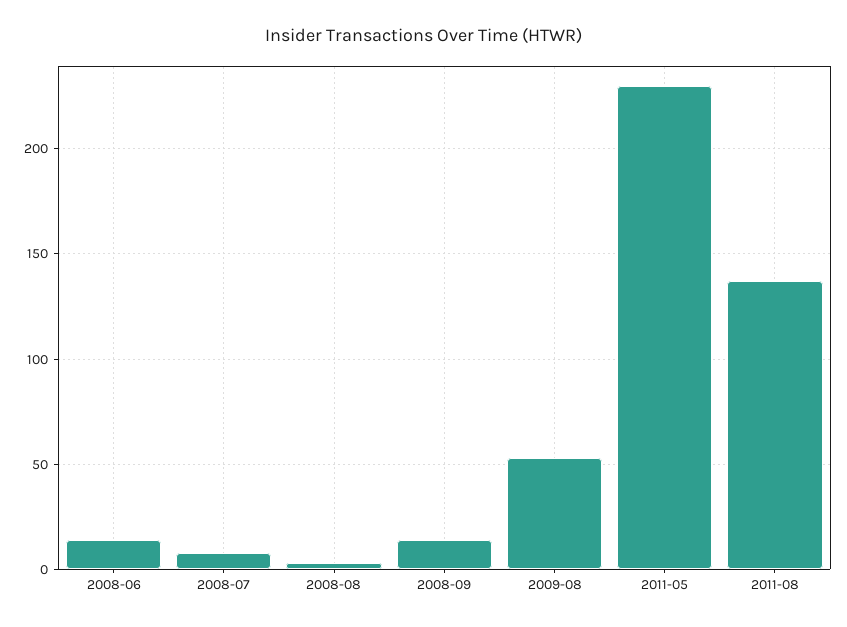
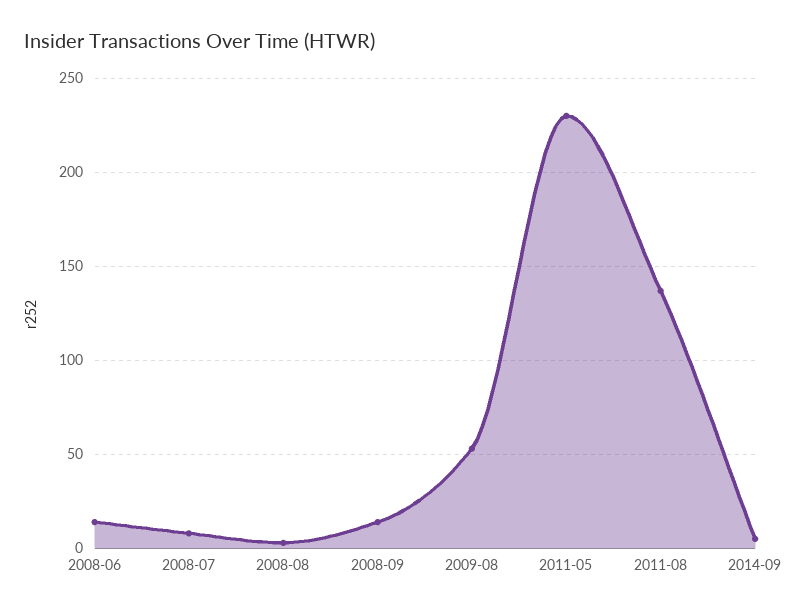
2014-09: none -> 5

